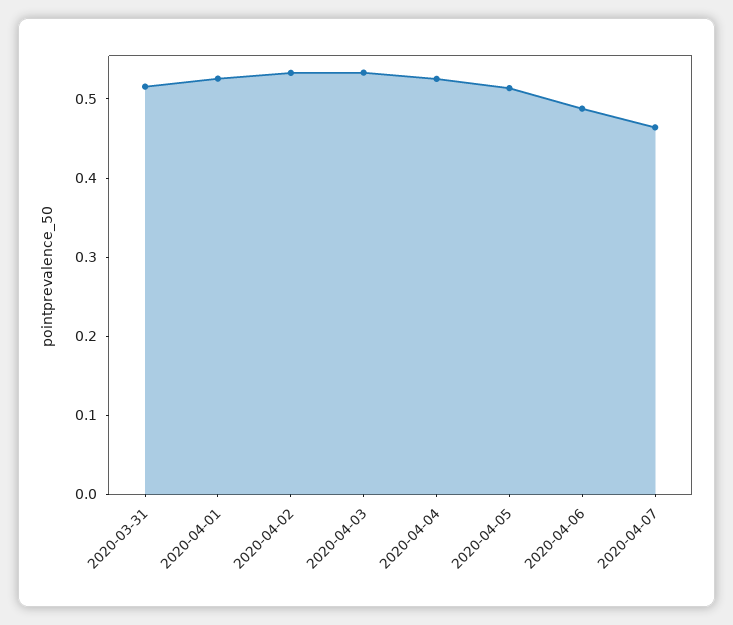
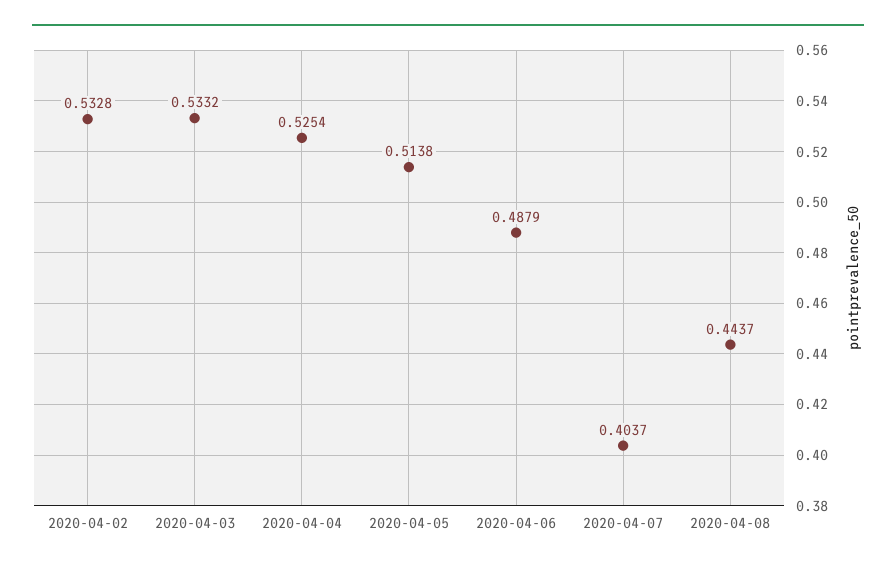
2020-03-31: 0.52 -> none
2020-04-01: 0.52 -> none
2020-04-07: 0.46 -> 0.4037
2020-04-08: none -> 0.4437

